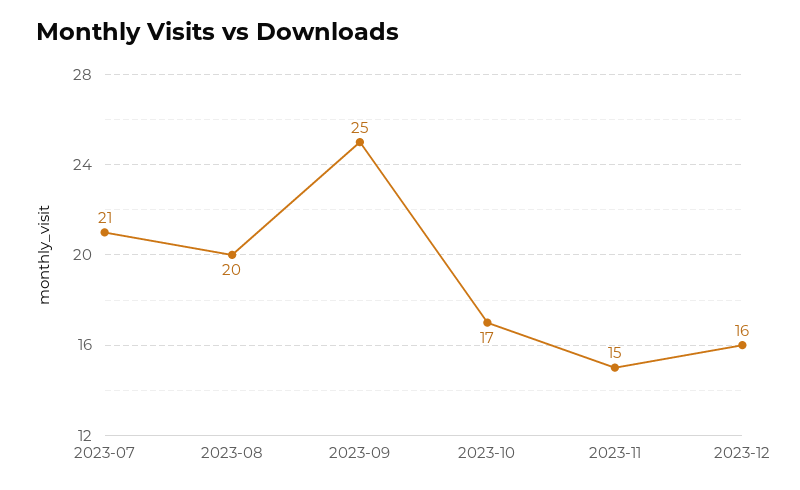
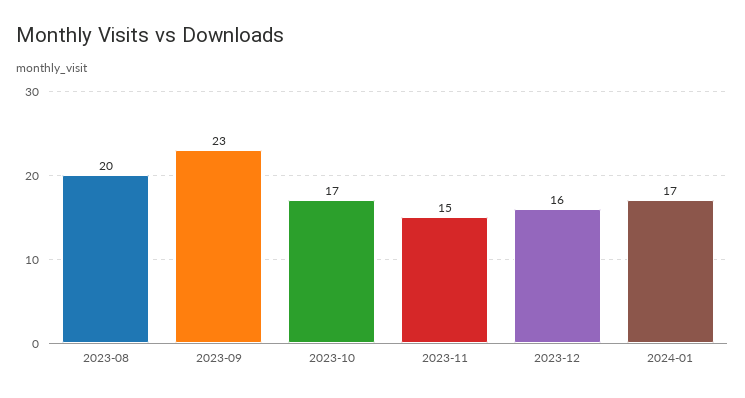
2023-07: 21 -> none
2023-09: 25 -> 23
2024-01: none -> 17

